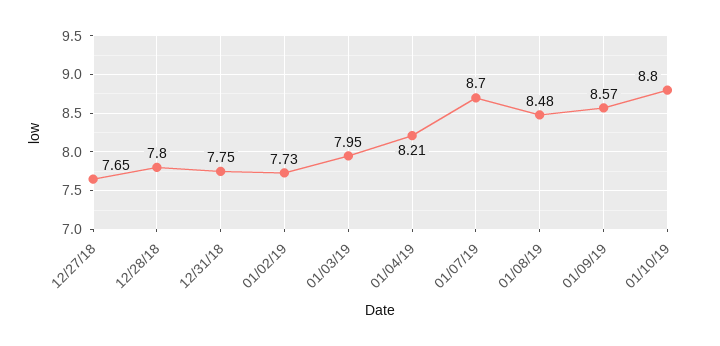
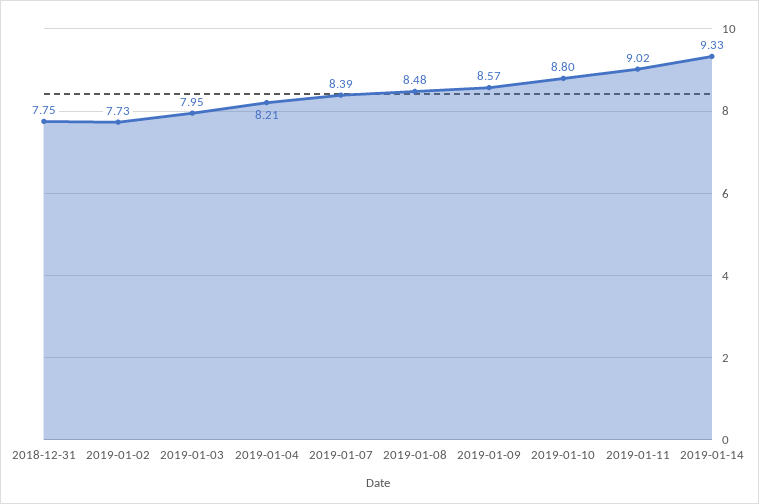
12/27/18: 7.65 -> none
12/28/18: 7.8 -> none
01/07/19: 8.7 -> 8.39
2019-01-11: none -> 9.02
2019-01-14: none -> 9.33

